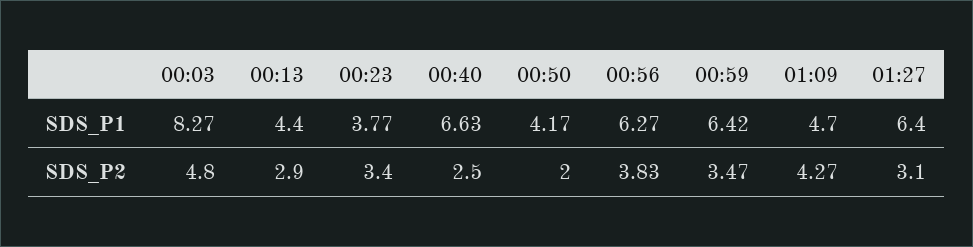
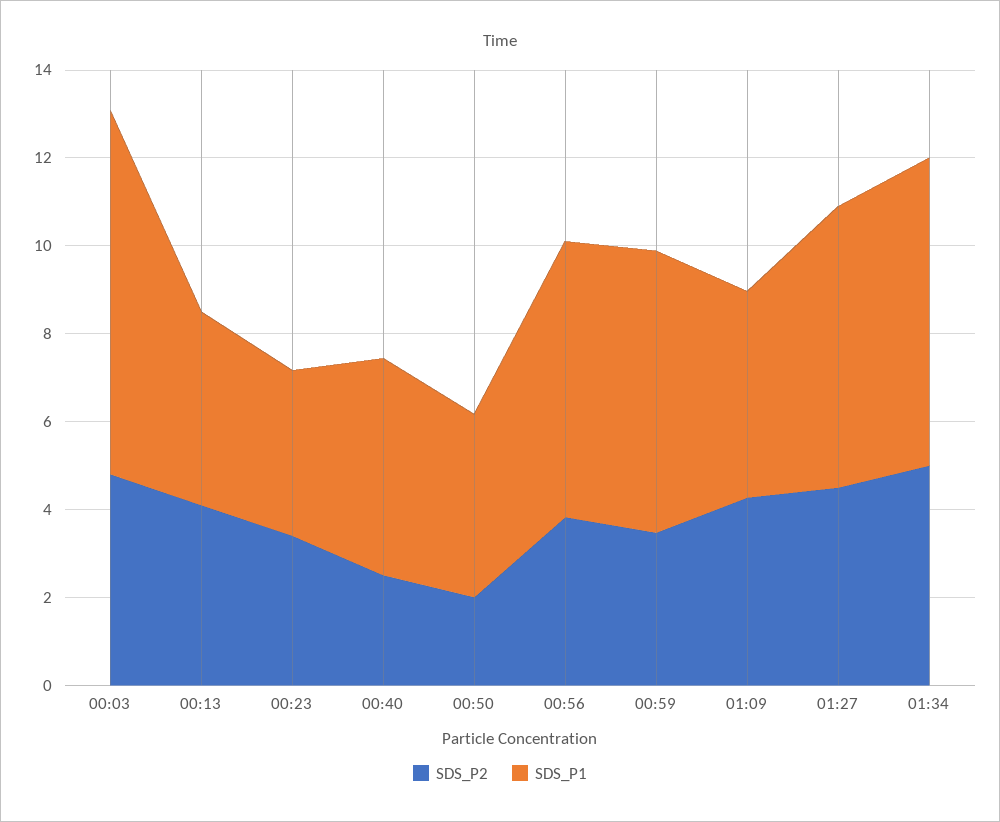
SDS_P1, 00:40: 6.63 -> 5
SDS_P2, 00:13: 2.9 -> 4
SDS_P2, 01:27: 3.1 -> 4.5
SDS_P2, 01:34: none -> 5
SDS_P1, 01:34: none -> 7

